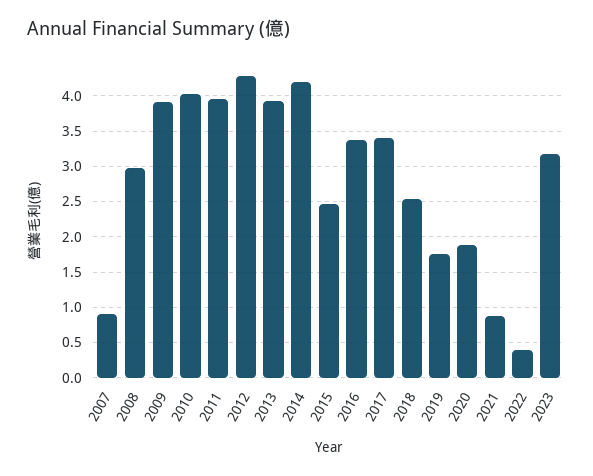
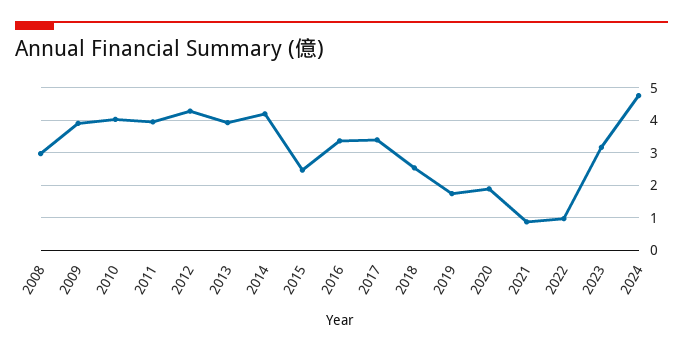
2007: 0.9 -> none
2022: 0.4 -> 1
2024: none -> 4.8

